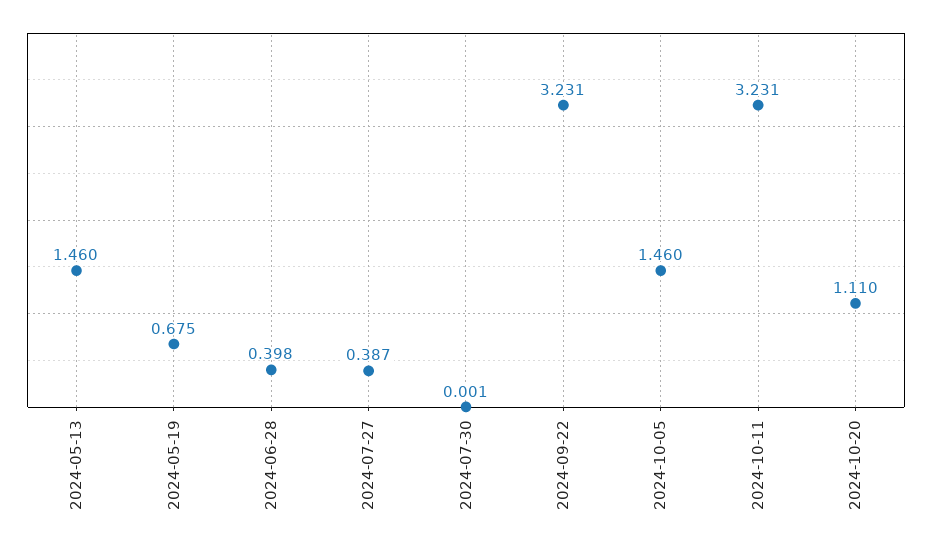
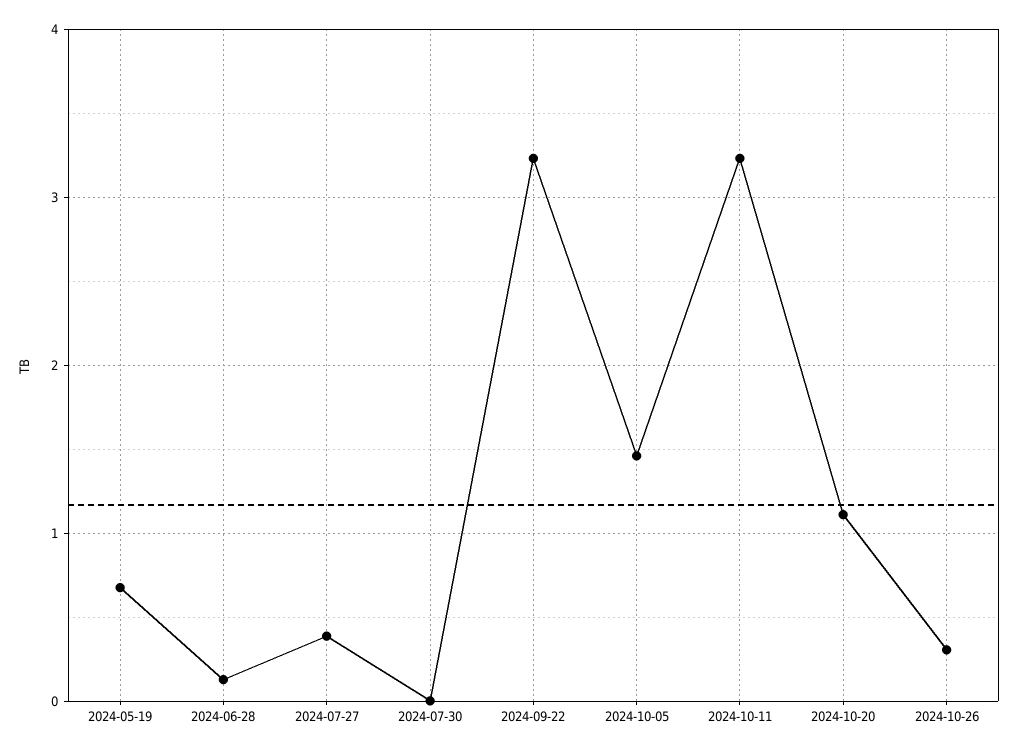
2024-05-13: 1.46 -> none
2024-06-28: 0.398 -> 0.1
2024-10-26: none -> 0.3

